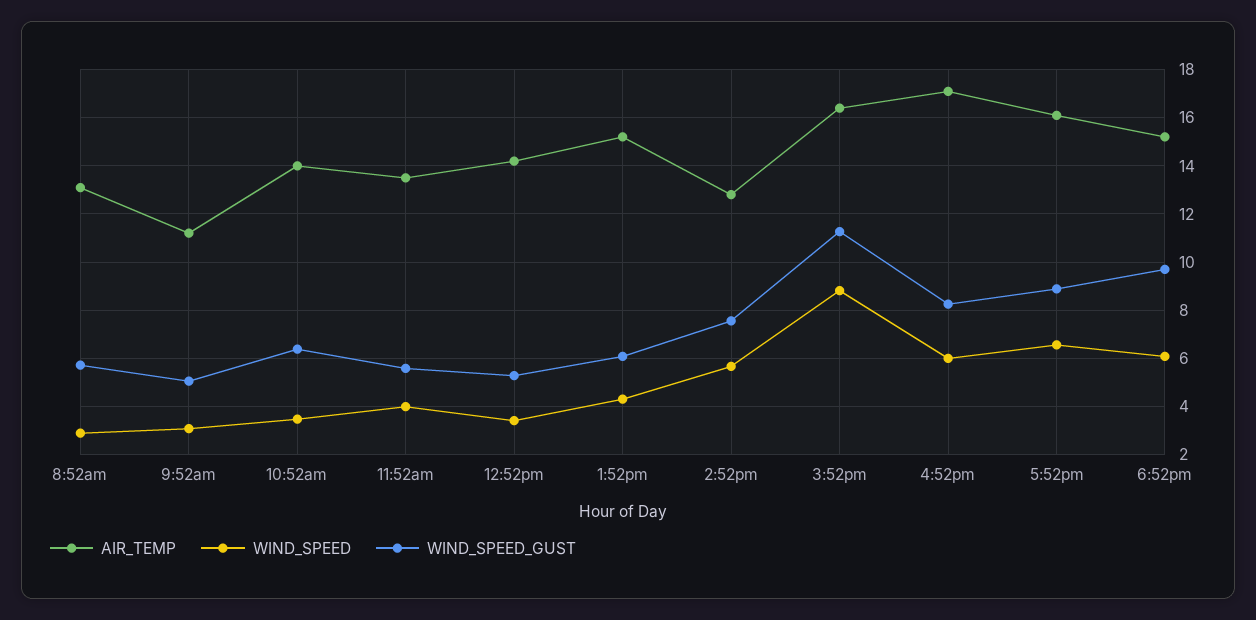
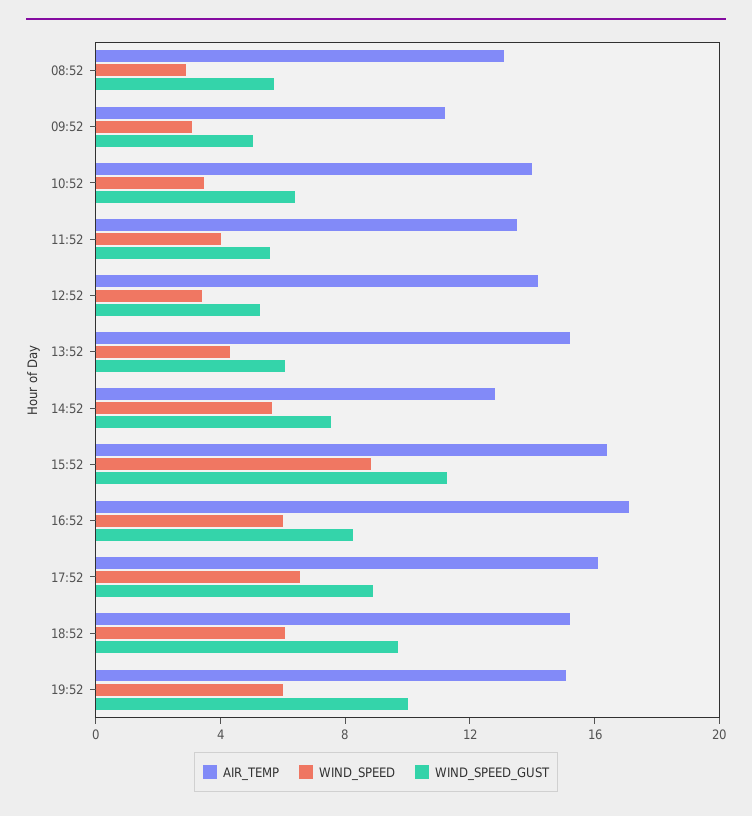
AIR_TEMP, 19:52: none -> 15
WIND_SPEED, 19:52: none -> 6
WIND_SPEED_GUST, 19:52: none -> 10

